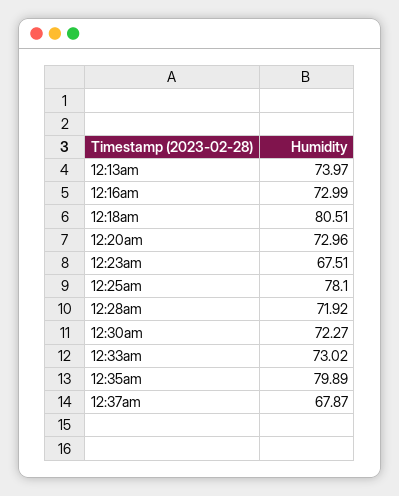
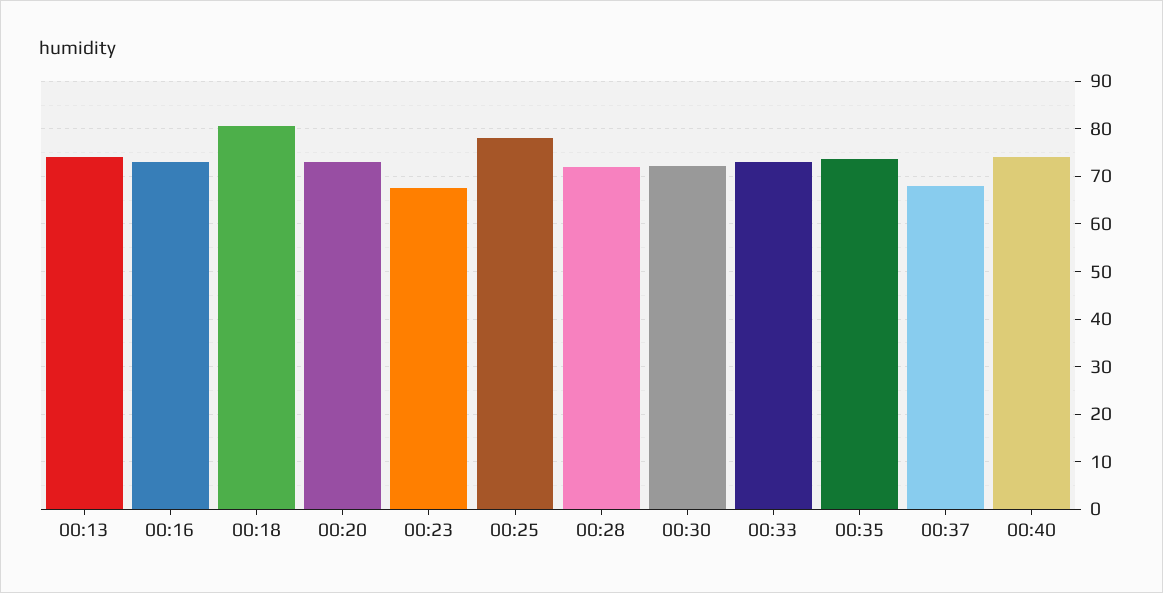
12:35am: 79.89 -> 74
00:40: none -> 74

